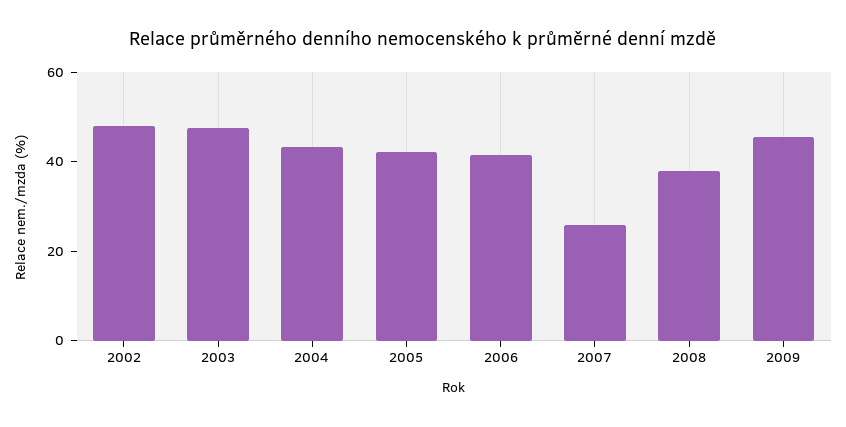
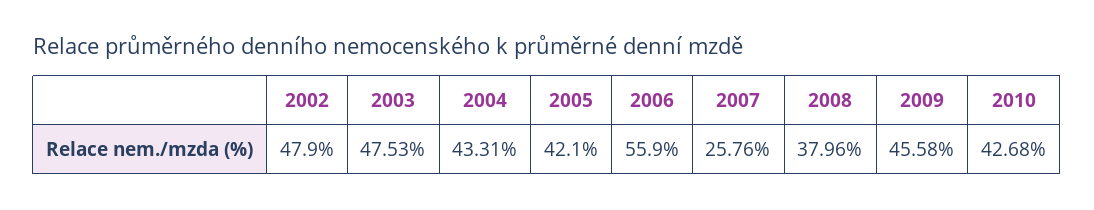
2006: 40 -> 55.9
2010: none -> 42.68

